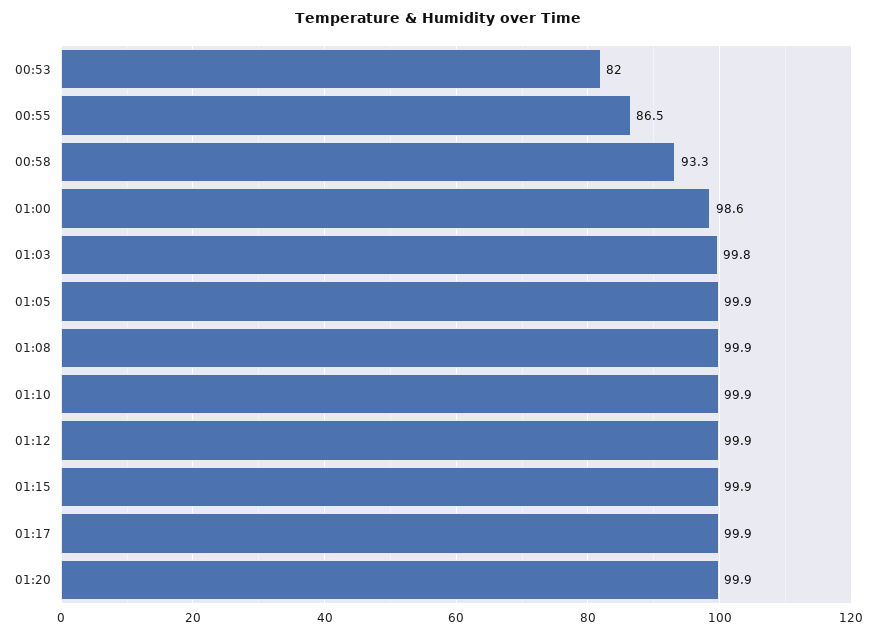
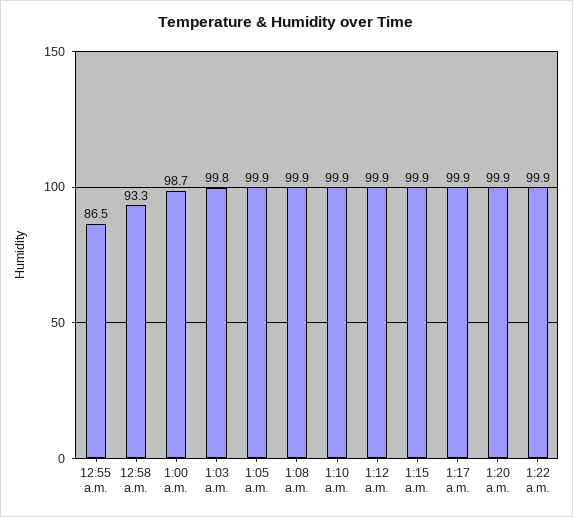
00:53: 82 -> none
01:00: 98.6 -> 98.7
1:22 a.m.: none -> 99.9

